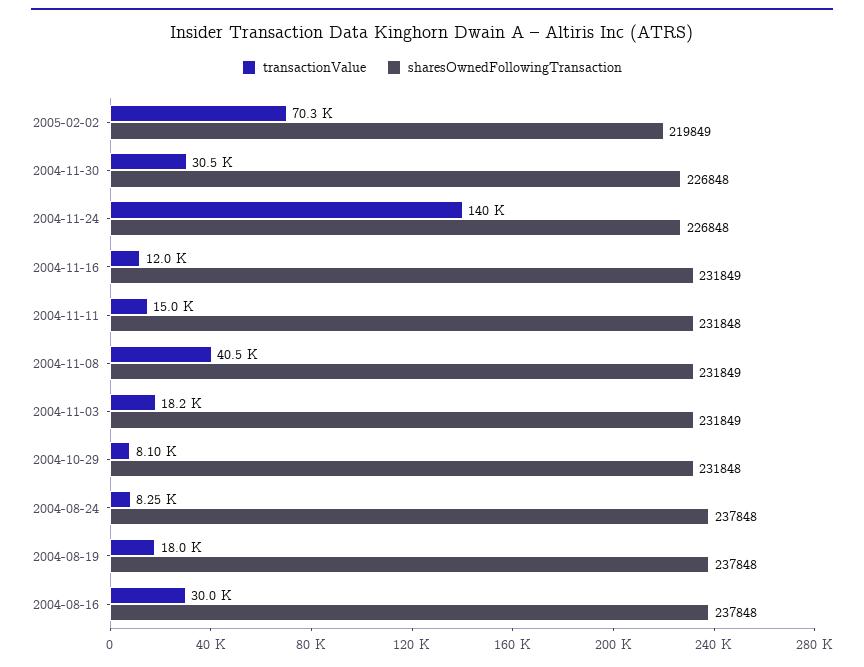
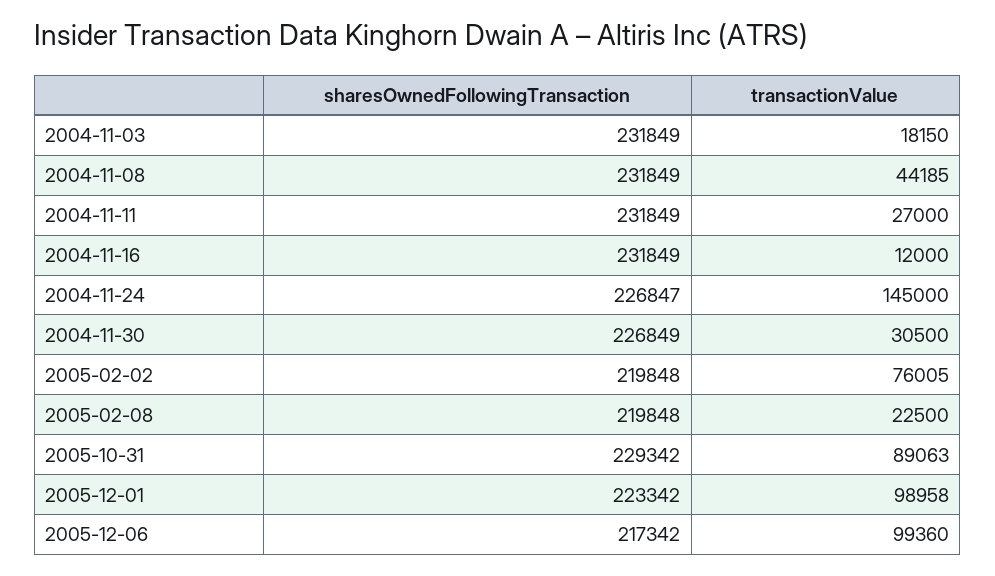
transactionValue, 2005-02-02: 70300 -> 76005
sharesOwnedFollowingTransaction, 2005-02-02: 219849 -> 219848
sharesOwnedFollowingTransaction, 2004-11-30: 226848 -> 226849
transactionValue, 2004-11-24: 140000 -> 145000
sharesOwnedFollowingTransaction, 2004-11-24: 226848 -> 226847
transactionValue, 2004-11-11: 15000 -> 27000
sharesOwnedFollowingTransaction, 2004-11-11: 231848 -> 231849
transactionValue, 2004-11-08: 40500 -> 44185
transactionValue, 2004-10-29: 8100 -> none
sharesOwnedFollowingTransaction, 2004-10-29: 231848 -> none
transactionValue, 2004-08-24: 8250 -> none
sharesOwnedFollowingTransaction, 2004-08-24: 237848 -> none
transactionValue, 2004-08-19: 18000 -> none
sharesOwnedFollowingTransaction, 2004-08-19: 237848 -> none
transactionValue, 2004-08-16: 30000 -> none
sharesOwnedFollowingTransaction, 2004-08-16: 237848 -> none
sharesOwnedFollowingTransaction, 2005-02-08: none -> 219848
transactionValue, 2005-02-08: none -> 22500
sharesOwnedFollowingTransaction, 2005-10-31: none -> 229342
transactionValue, 2005-10-31: none -> 89063
sharesOwnedFollowingTransaction, 2005-12-01: none -> 223342
transactionValue, 2005-12-01: none -> 98958
sharesOwnedFollowingTransaction, 2005-12-06: none -> 217342
transactionValue, 2005-12-06: none -> 99360

